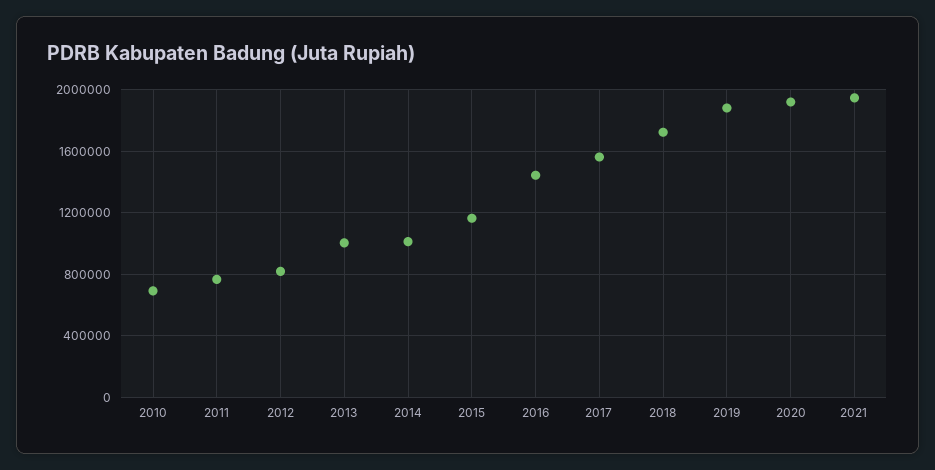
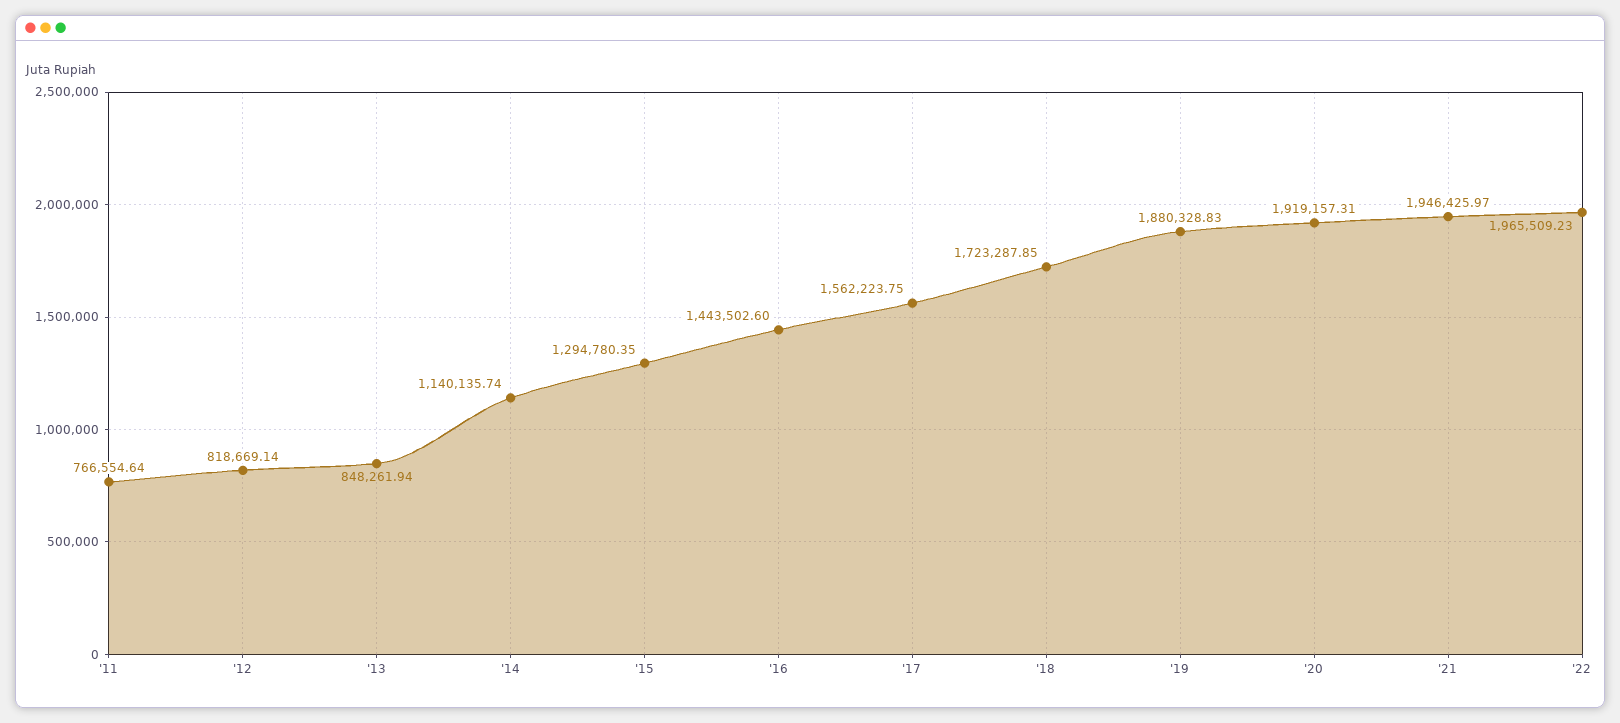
2010: 700000 -> none
2013: 1000000 -> 848261.94
2014: 1000000 -> 1140135.74
2015: 1150000 -> 1294780.35
'22: none -> 1965509.23

